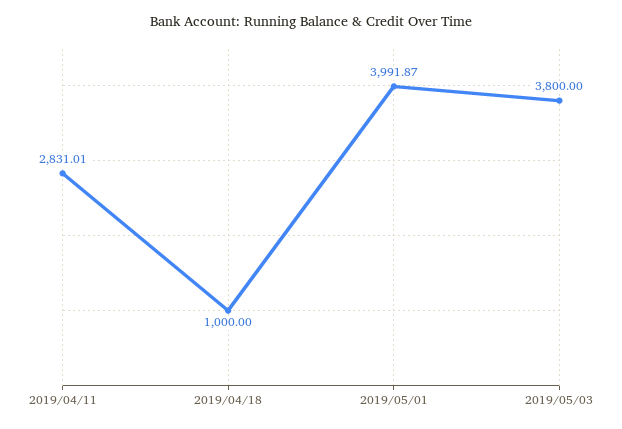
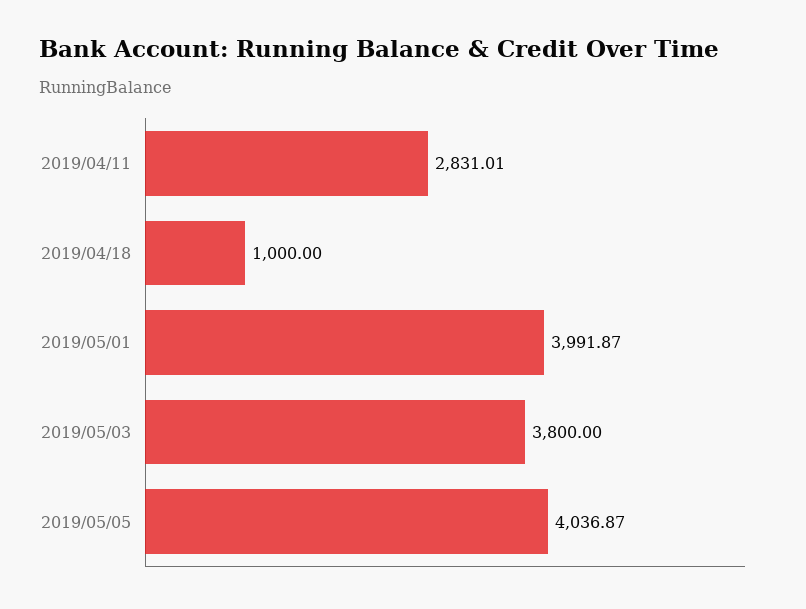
2019/05/05: none -> 4036.87

